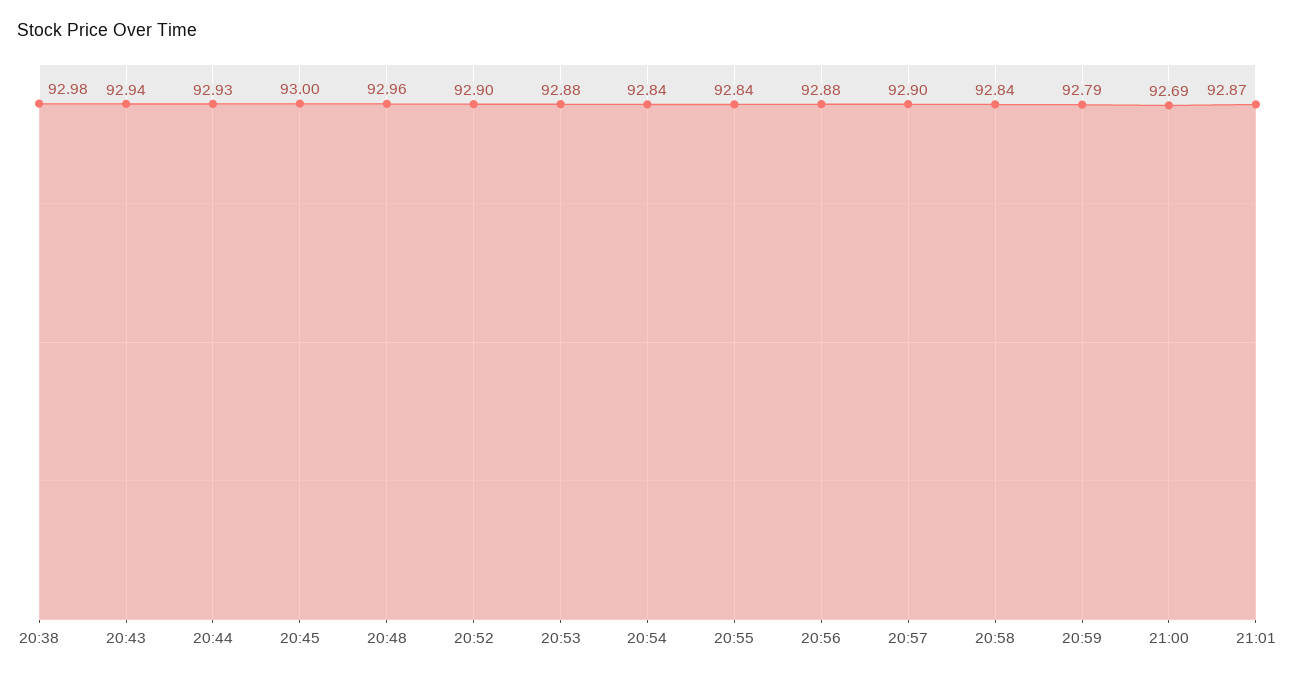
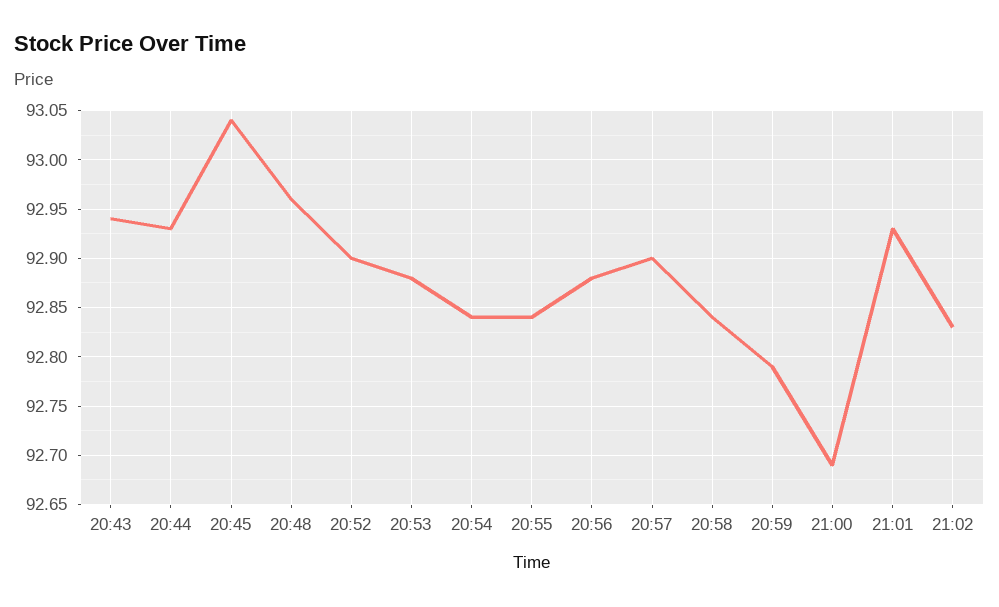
20:38: 92.98 -> none
20:45: 93 -> 93.04
21:01: 92.87 -> 92.93
21:02: none -> 92.83

